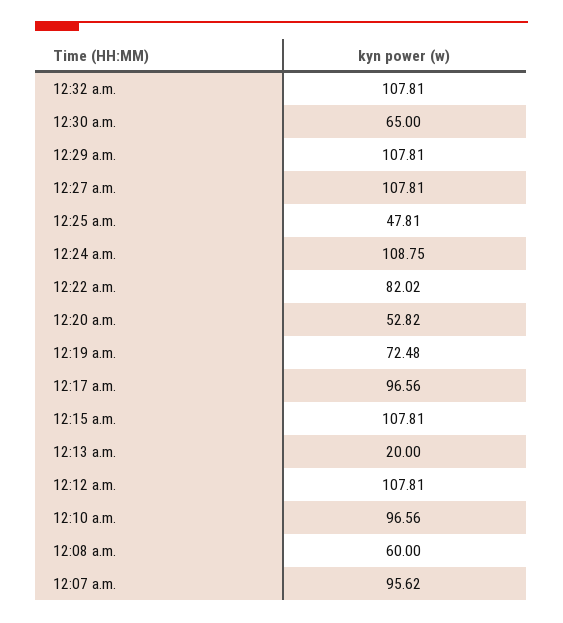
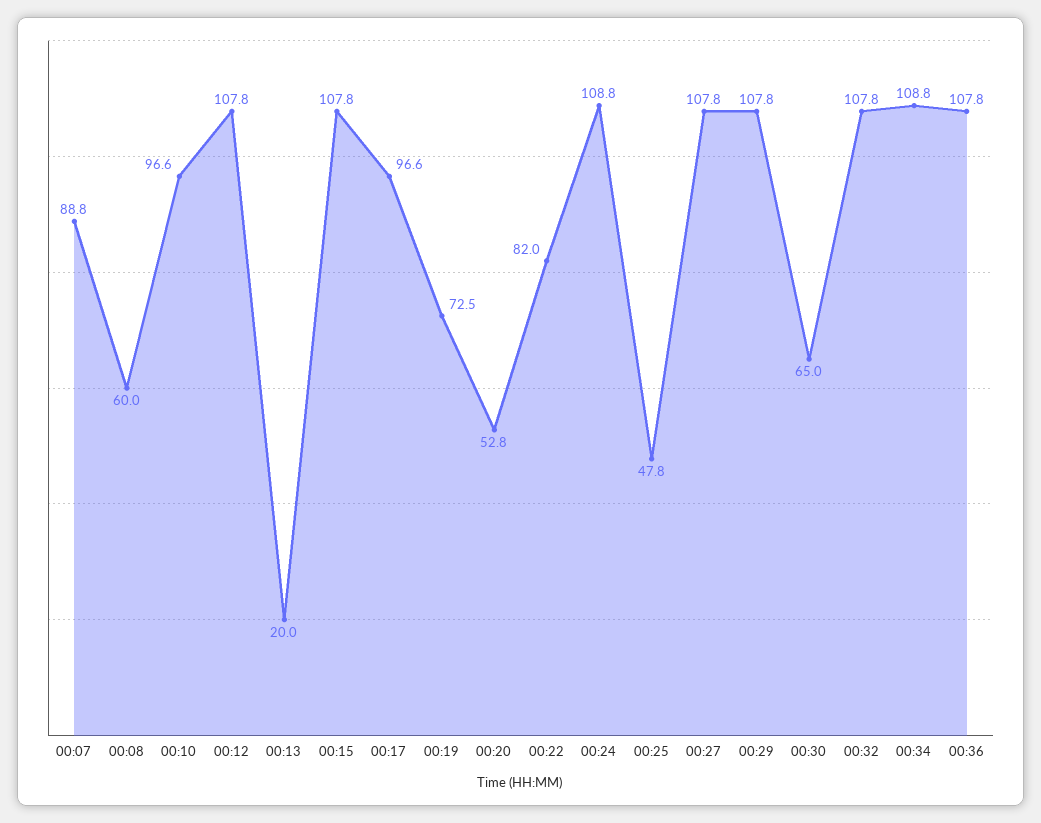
12:07 a.m.: 95.62 -> 88.8
00:34: none -> 108.8
00:36: none -> 107.8

